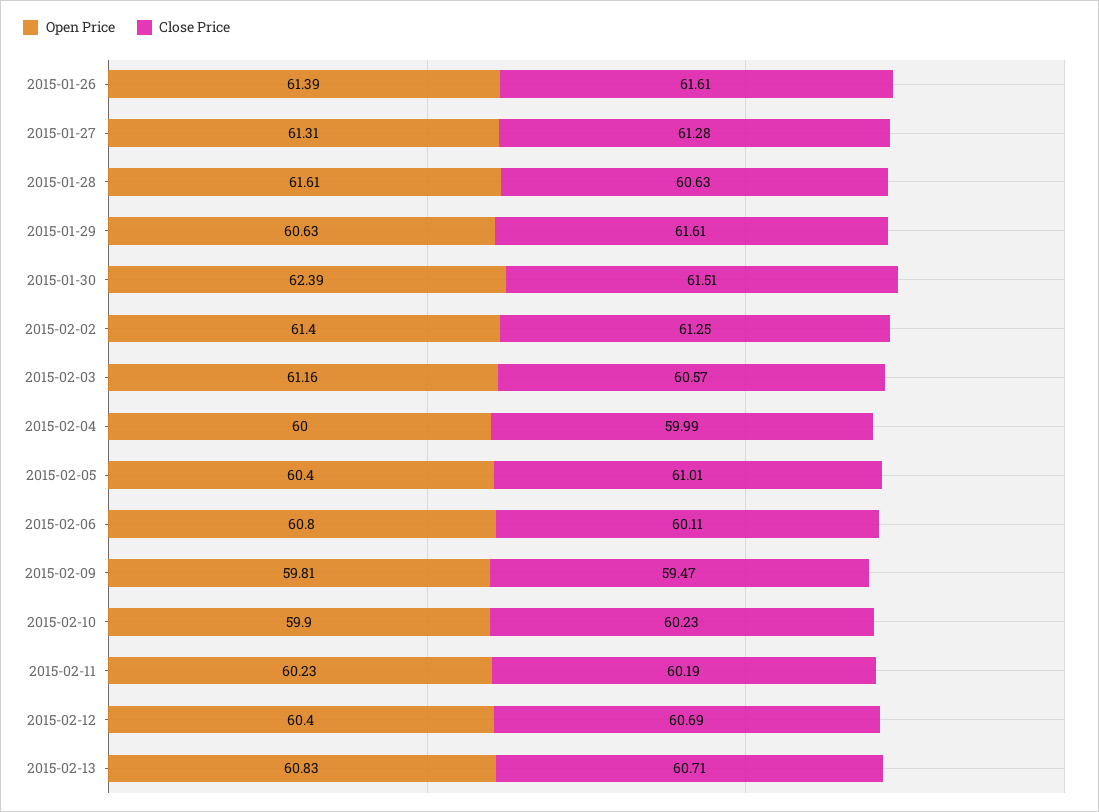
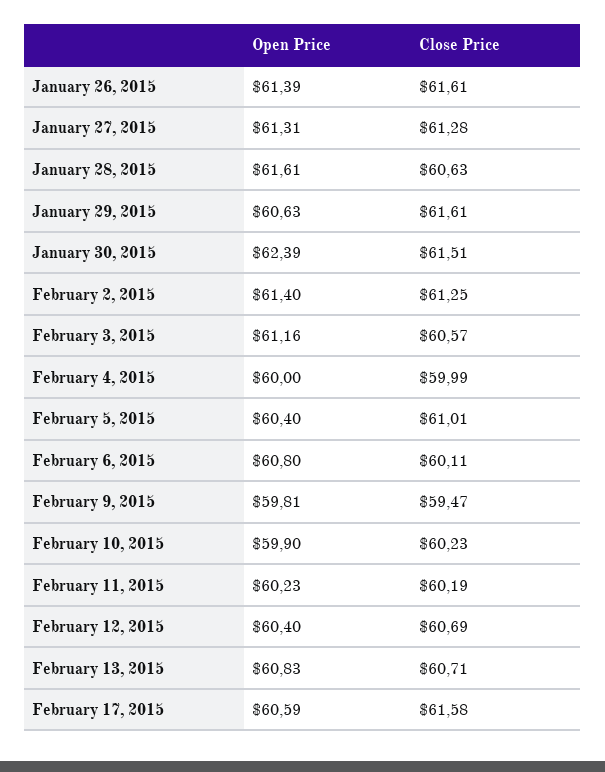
Open Price, February 17, 2015: none -> 60.59
Close Price, February 17, 2015: none -> 61.58

